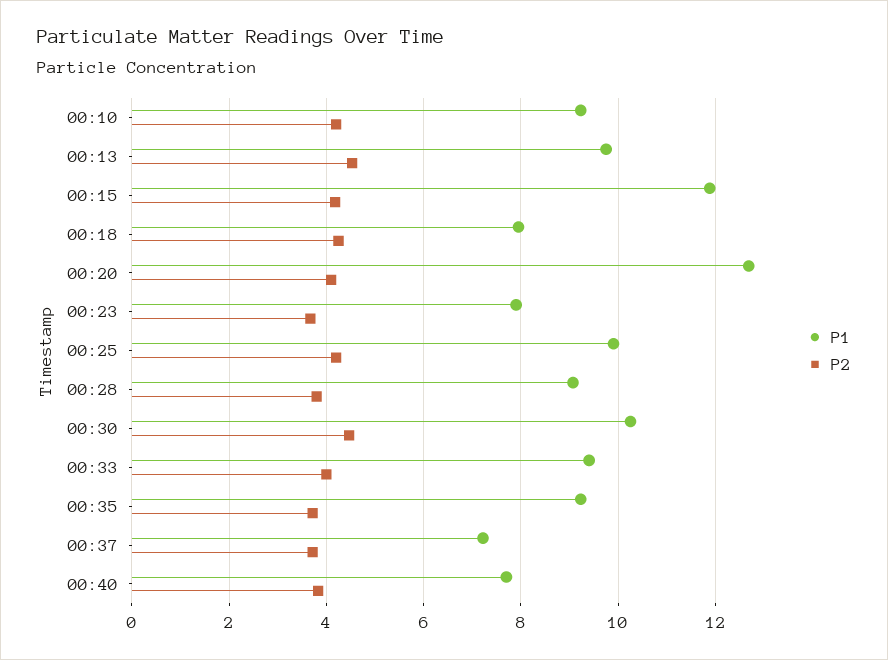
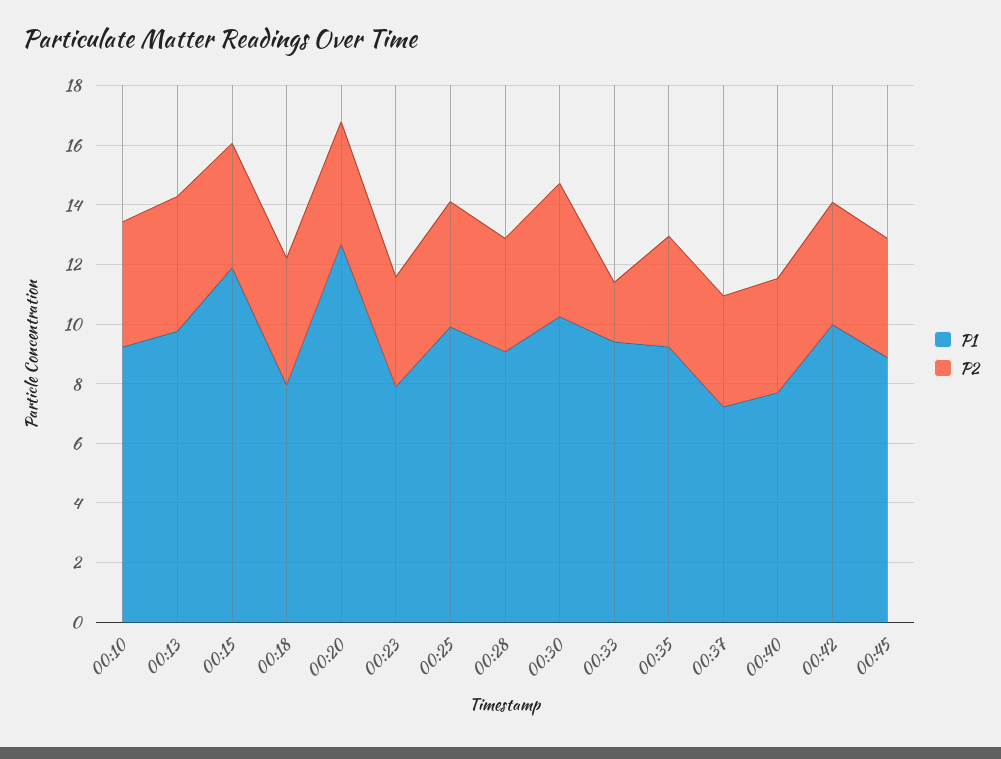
P2, 00:33: 4 -> 2
P1, 00:42: none -> 10
P2, 00:42: none -> 4
P1, 00:45: none -> 9
P2, 00:45: none -> 4

